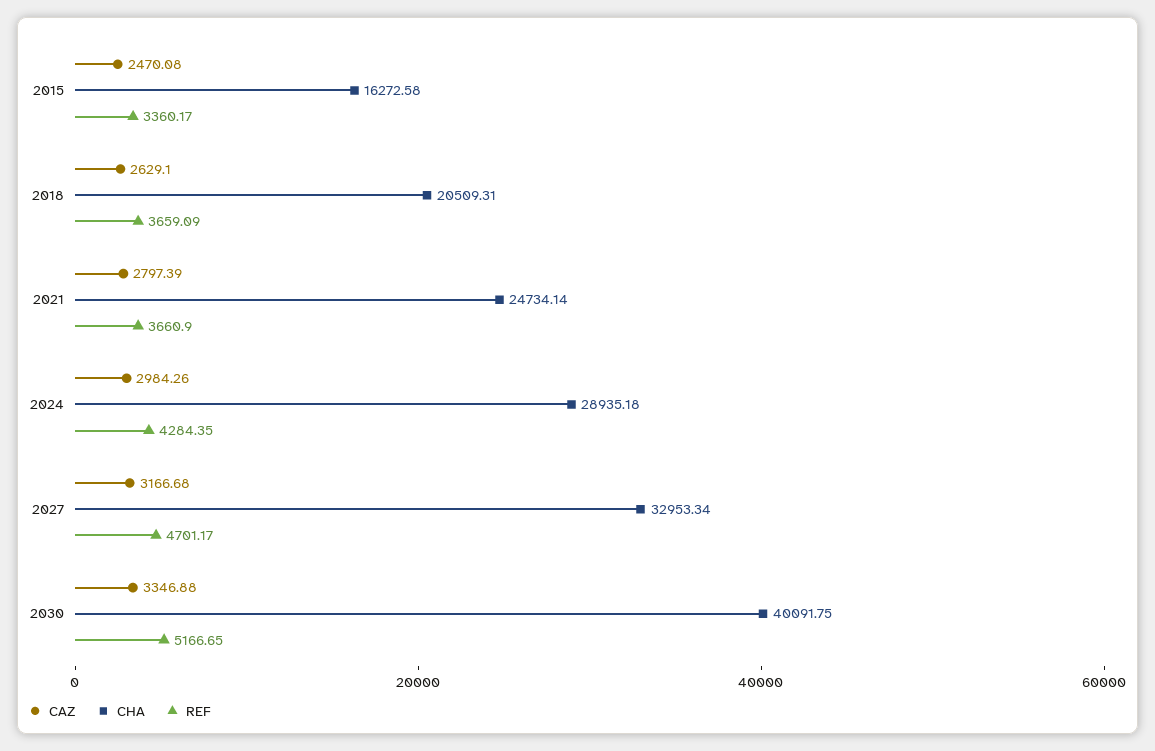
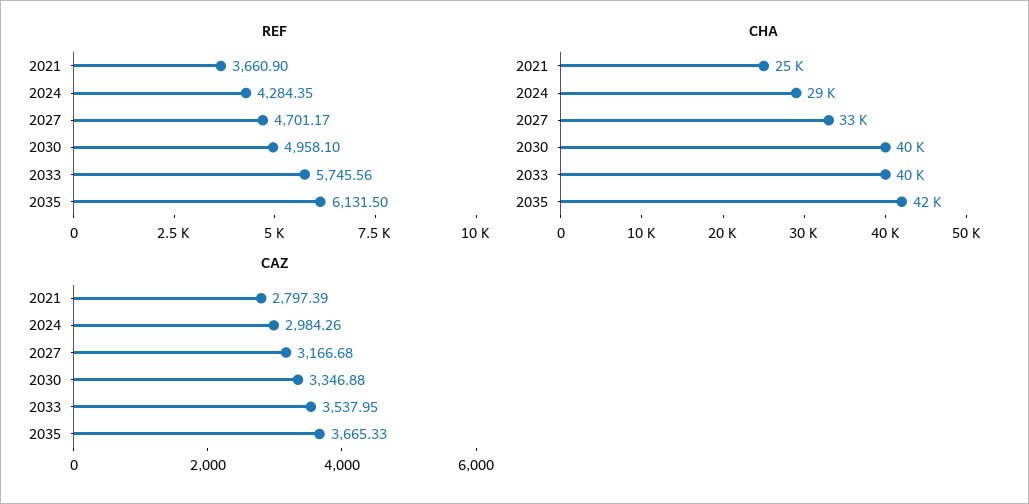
CAZ, 2015: 2470.08 -> none
CHA, 2015: 16272.58 -> none
REF, 2015: 3360.17 -> none
CAZ, 2018: 2629.1 -> none
CHA, 2018: 20509.31 -> none
REF, 2018: 3659.09 -> none
REF, 2030: 5166.65 -> 4958.1
REF, 2033: none -> 5745.56
REF, 2035: none -> 6131.5
CHA, 2033: none -> 40000
CHA, 2035: none -> 42000
CAZ, 2033: none -> 3537.95
CAZ, 2035: none -> 3665.33

